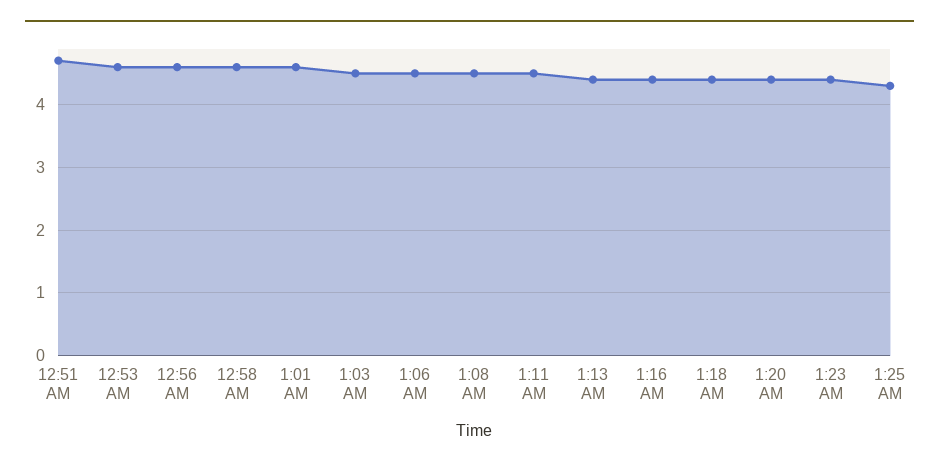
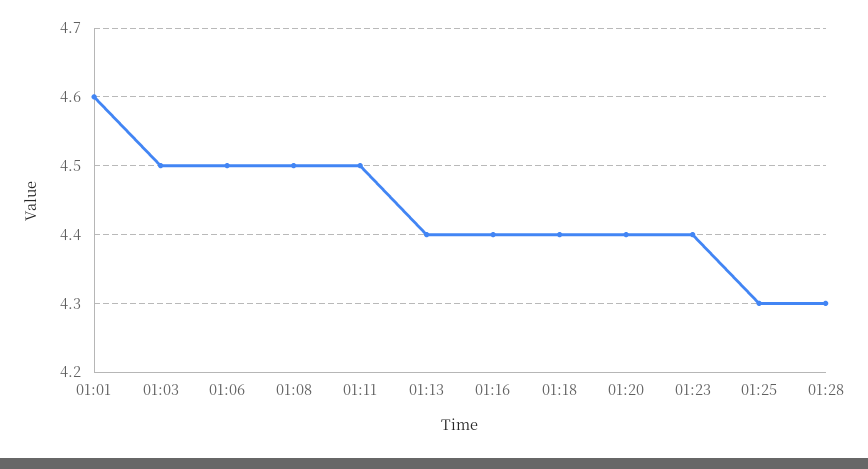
12:51 AM: 4.7 -> none
12:53 AM: 4.6 -> none
12:56 AM: 4.6 -> none
12:58 AM: 4.6 -> none
01:28: none -> 4.3

